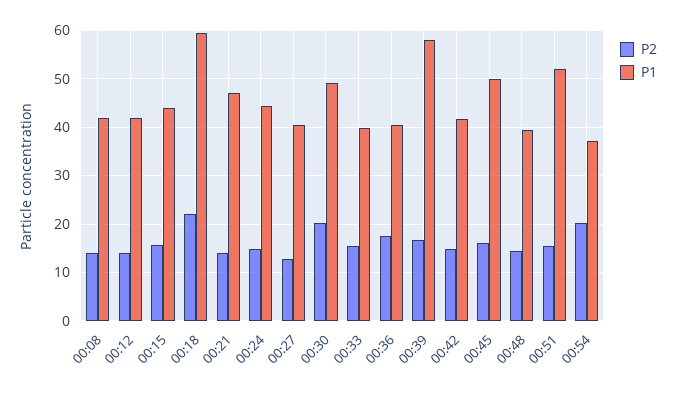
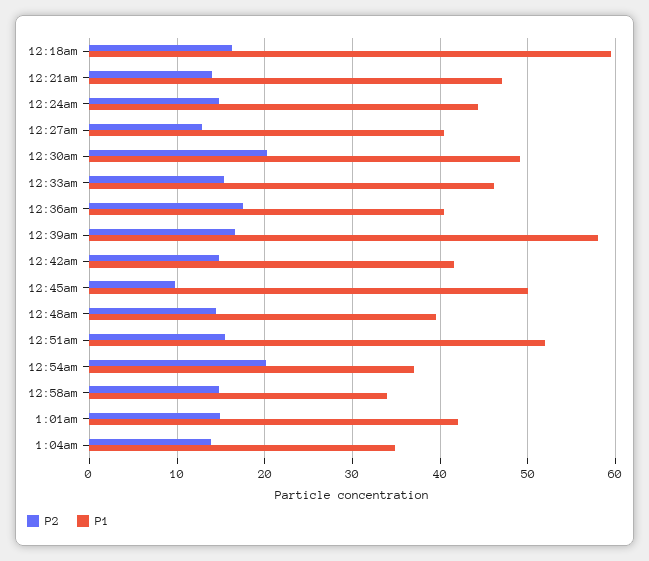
P2, 00:08: 14 -> none
P1, 00:08: 42 -> none
P2, 00:12: 14 -> none
P1, 00:12: 42 -> none
P2, 00:15: 16 -> none
P1, 00:15: 44 -> none
P2, 00:18: 22 -> 16
P1, 00:33: 40 -> 46
P2, 00:45: 16 -> 10
P2, 12:58am: none -> 15
P1, 12:58am: none -> 34
P2, 1:01am: none -> 15
P1, 1:01am: none -> 42
P2, 1:04am: none -> 14
P1, 1:04am: none -> 35

